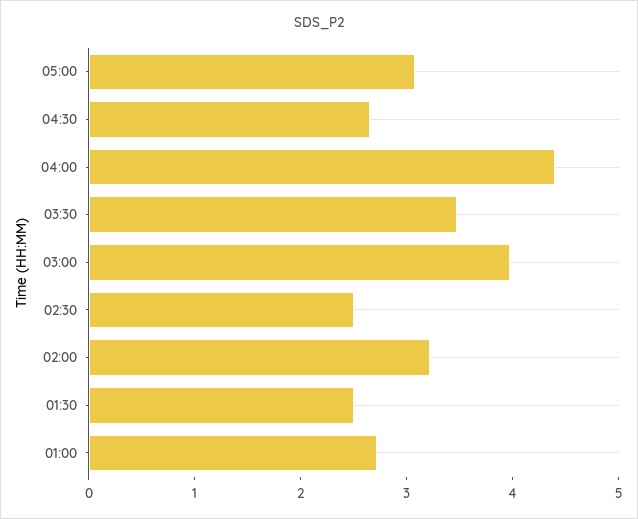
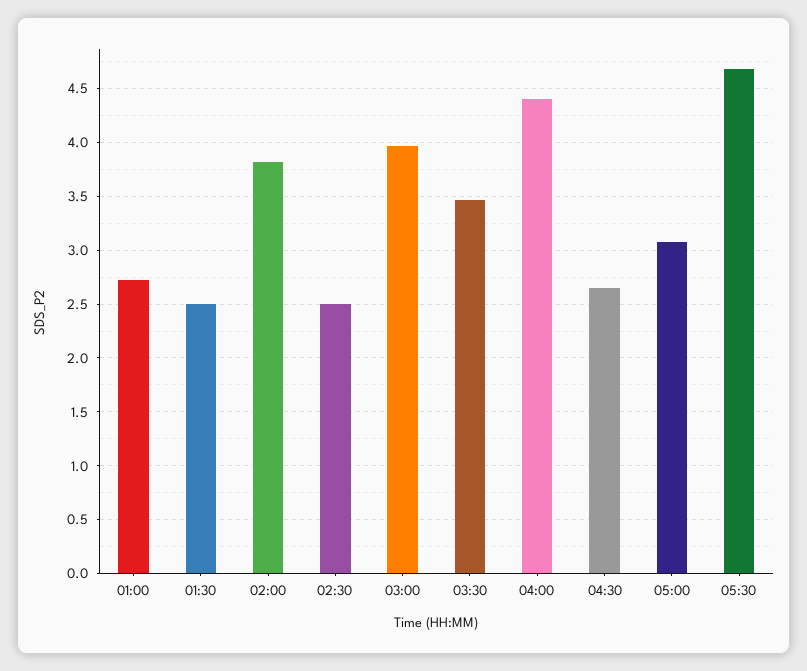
02:00: 3.2 -> 3.8
05:30: none -> 4.7

